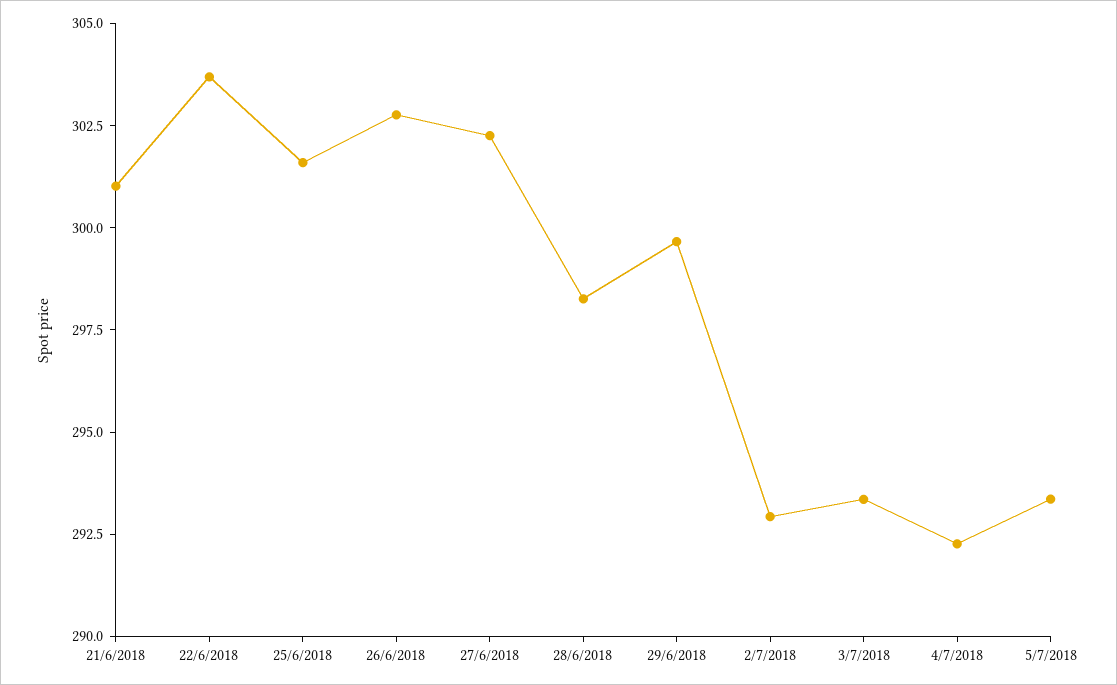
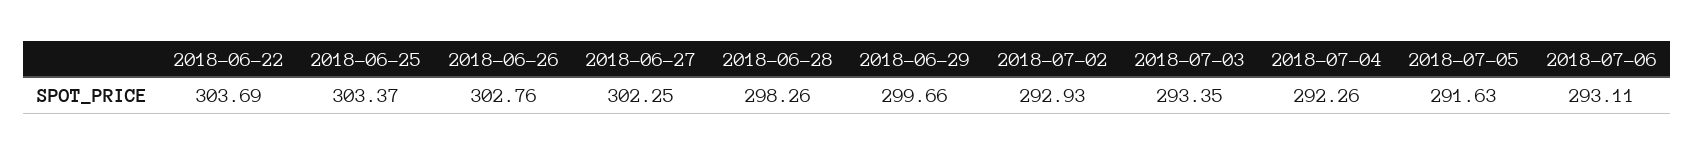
21/6/2018: 301 -> none
25/6/2018: 301.5 -> 303.37
5/7/2018: 293.5 -> 291.63
2018-07-06: none -> 293.11

